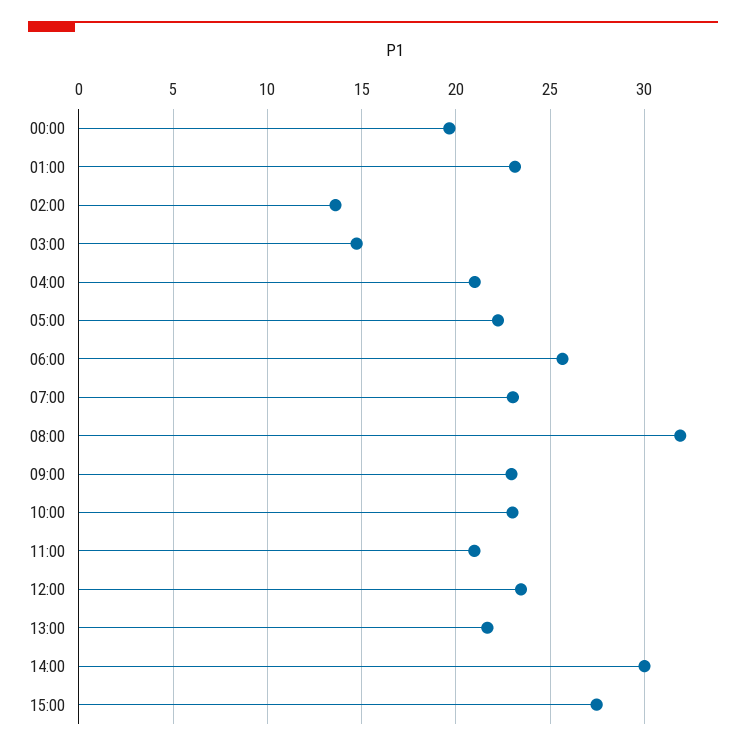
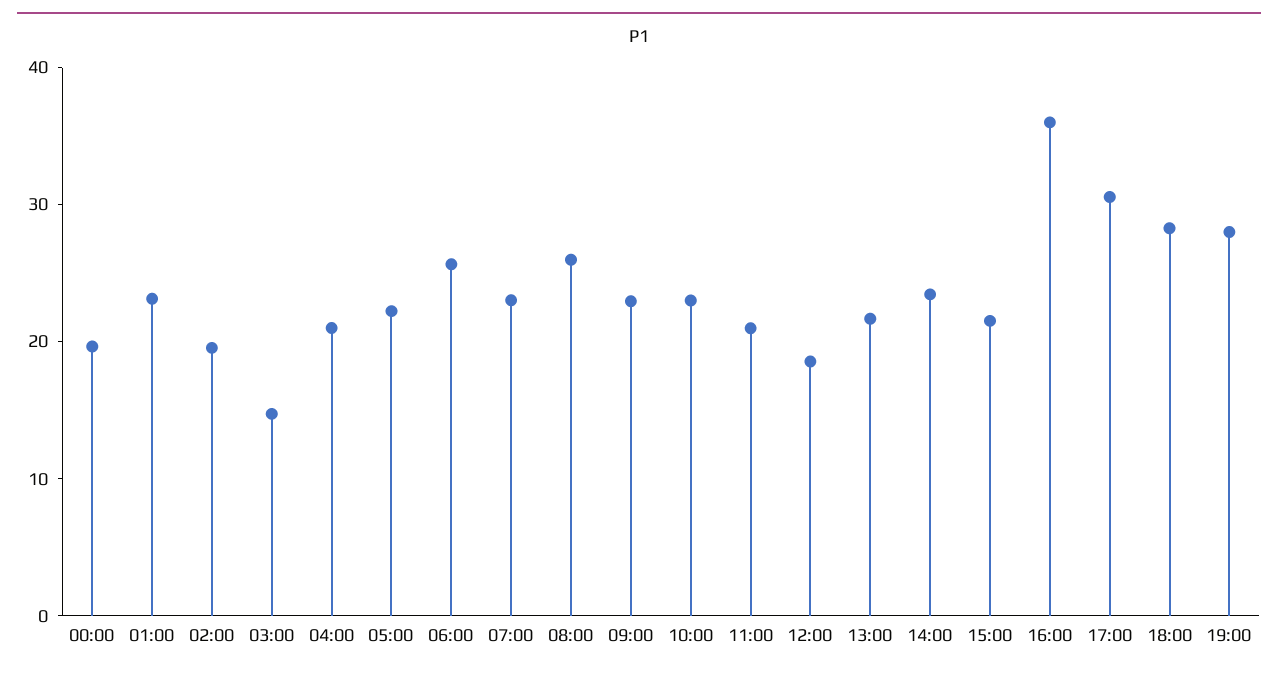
02:00: 13.5 -> 20
08:00: 32 -> 26
12:00: 23.5 -> 18
14:00: 30 -> 24
15:00: 27.5 -> 22
16:00: none -> 36
17:00: none -> 30
18:00: none -> 28
19:00: none -> 28

